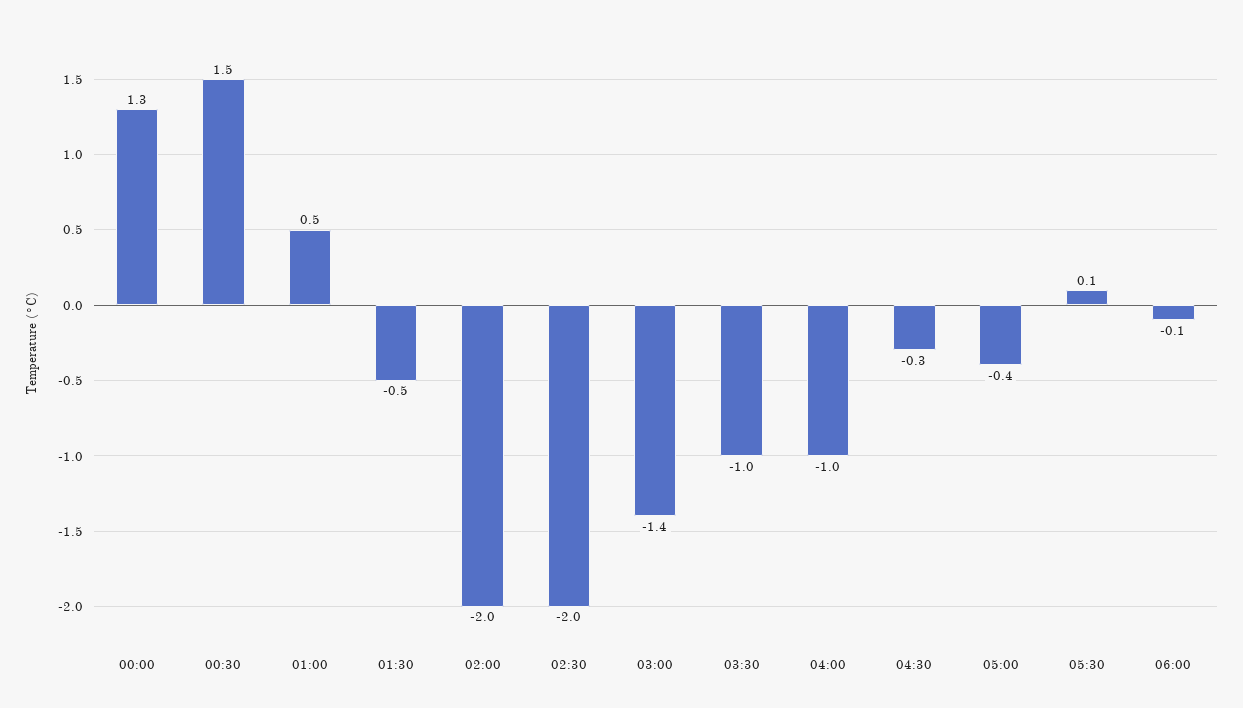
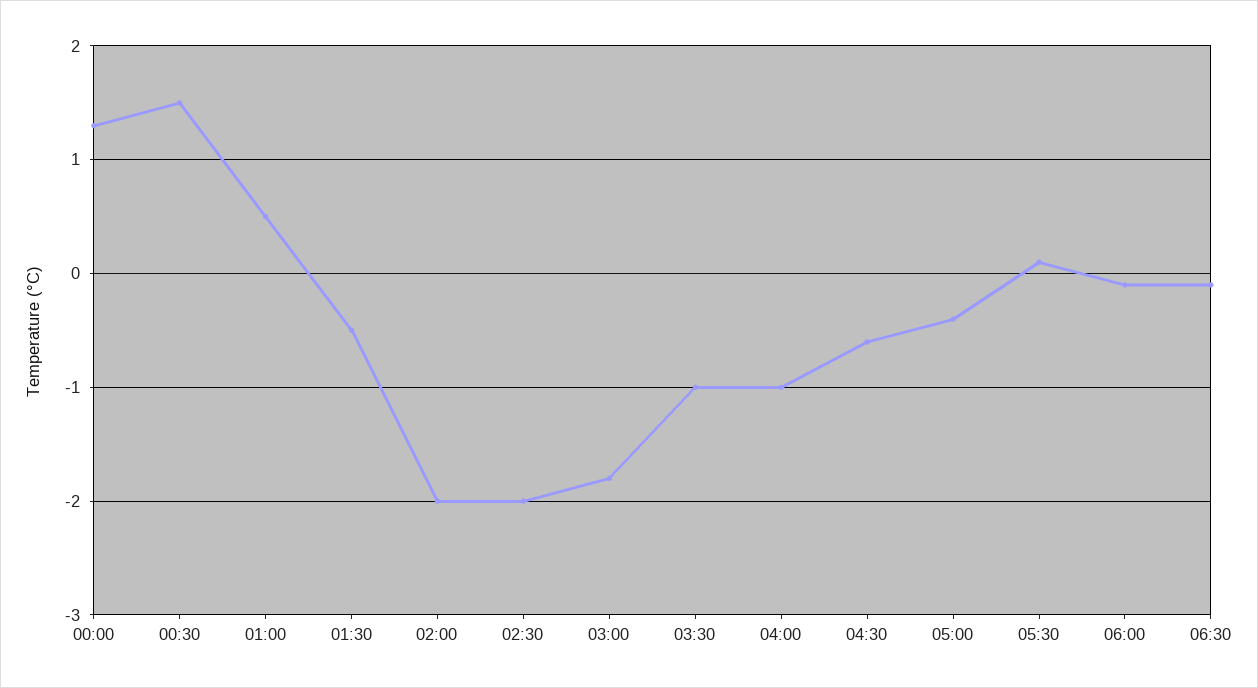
03:00: -1.4 -> -1.8
04:30: -0.3 -> -0.6
06:30: none -> -0.1

